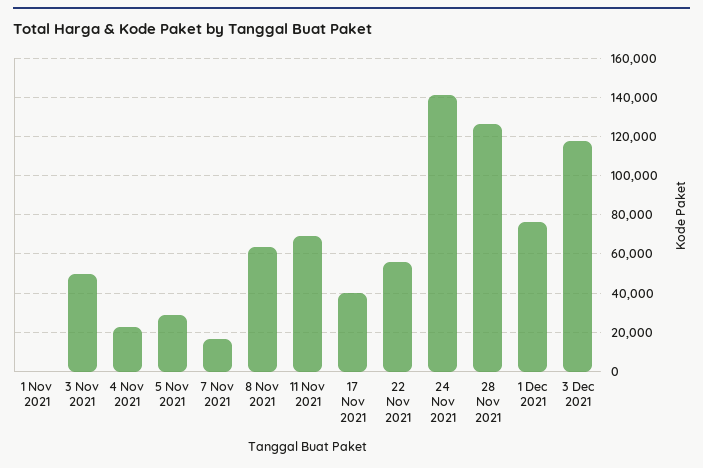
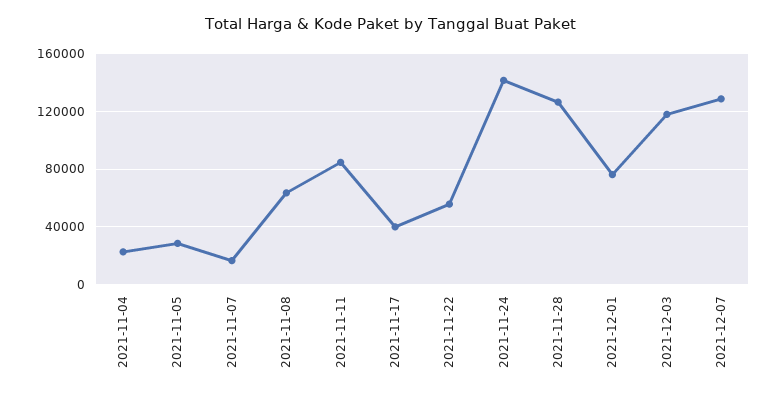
1 Nov 2021: 0 -> none
3 Nov 2021: 50000 -> none
11 Nov 2021: 70000 -> 85000
2021-12-07: none -> 130000

